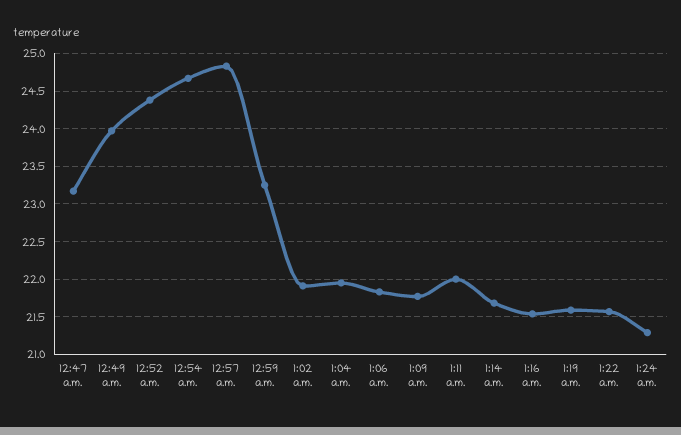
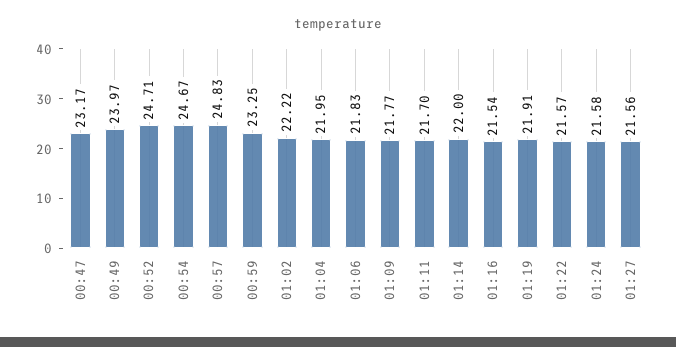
12:52 a.m.: 24.4 -> 24.71
1:02 a.m.: 21.9 -> 22.22
1:11 a.m.: 22 -> 21.7
1:14 a.m.: 21.7 -> 22
1:19 a.m.: 21.6 -> 21.91
1:24 a.m.: 21.3 -> 21.58
01:27: none -> 21.56

